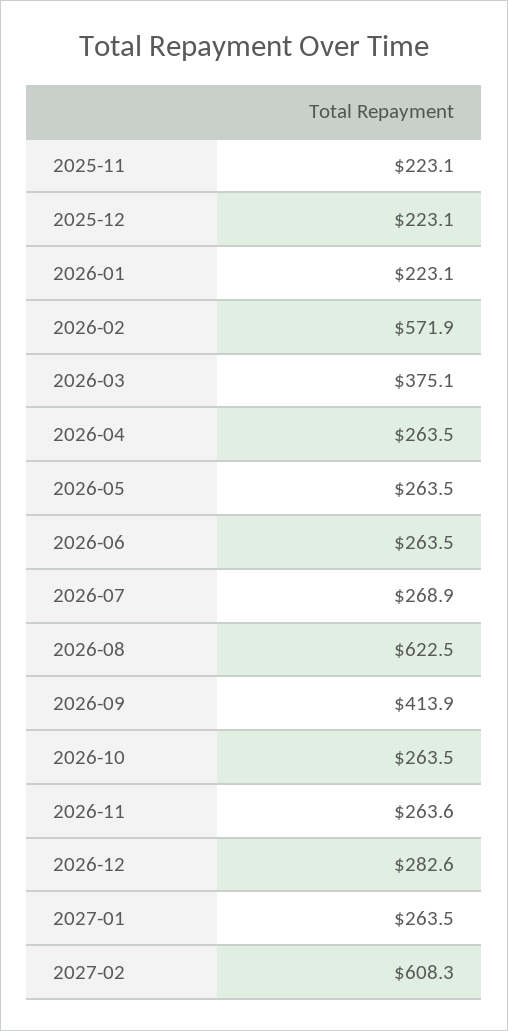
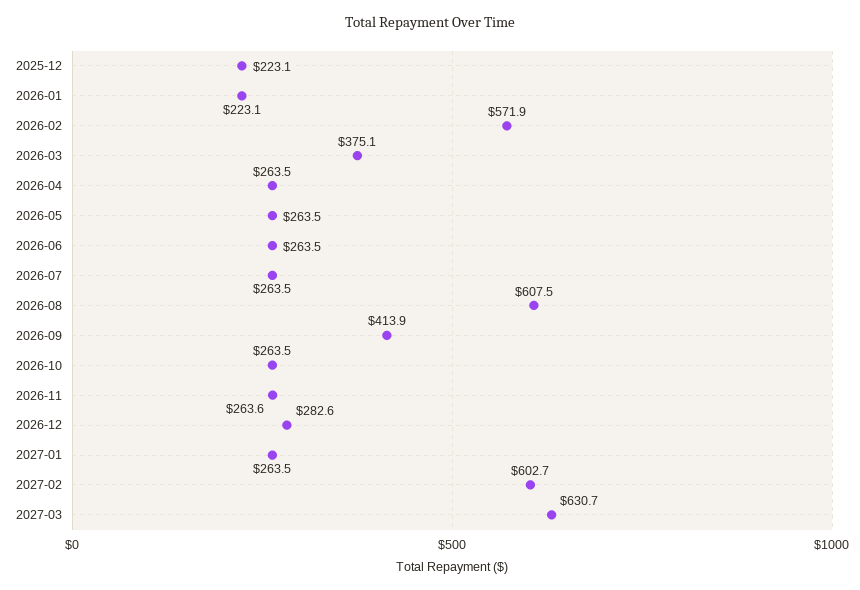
2025-11: 223.1 -> none
2026-07: 268.9 -> 263.5
2026-08: 622.5 -> 607.5
2027-02: 608.3 -> 602.7
2027-03: none -> 630.7

